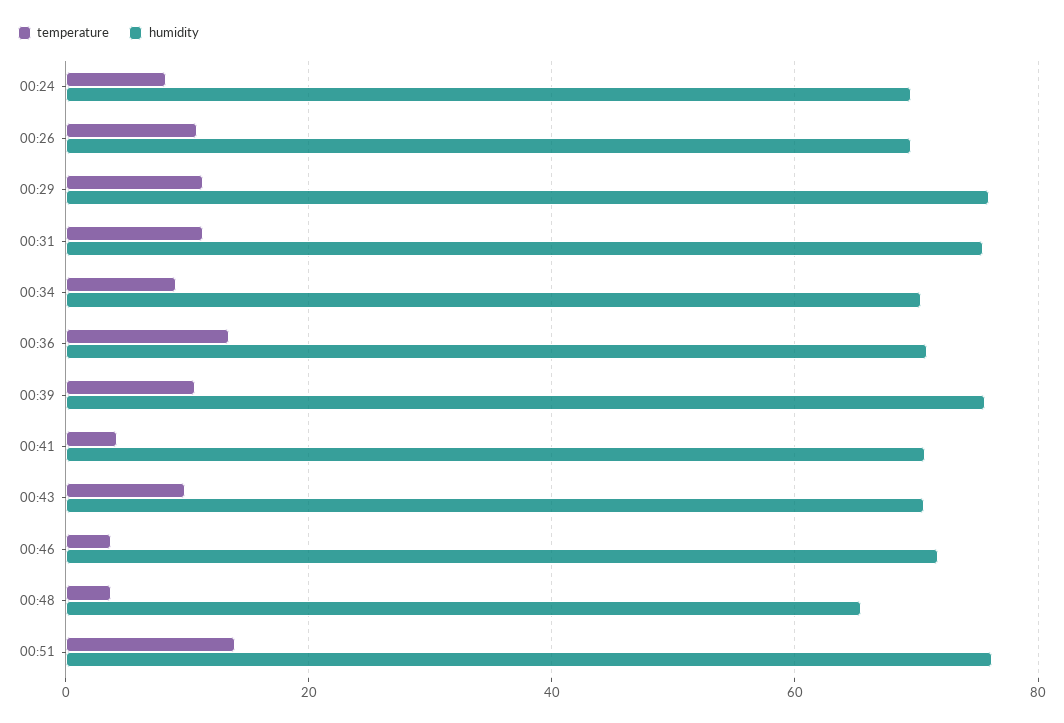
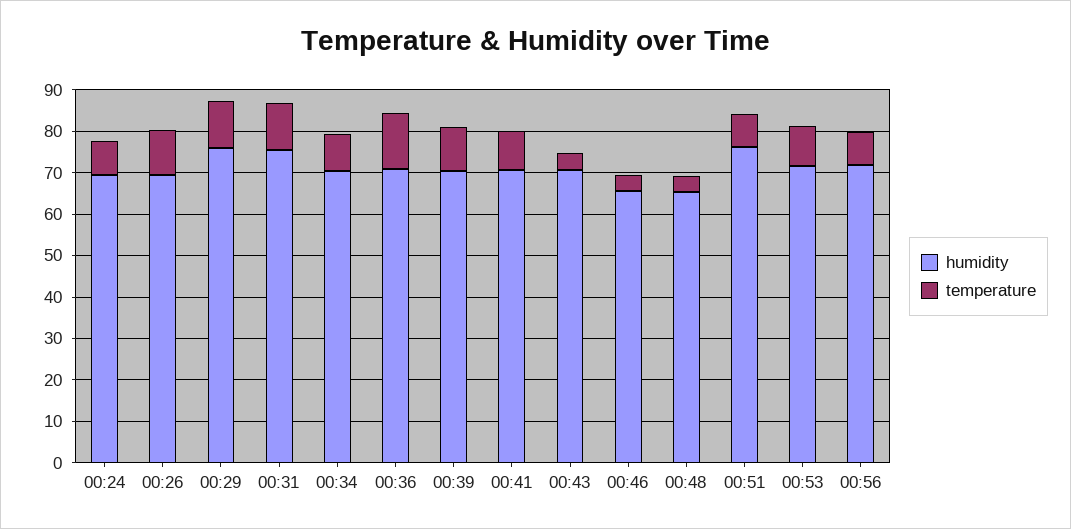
humidity, 00:39: 76 -> 70
temperature, 00:41: 4 -> 10
temperature, 00:43: 10 -> 4
humidity, 00:46: 72 -> 66
temperature, 00:51: 14 -> 8
humidity, 00:53: none -> 72
temperature, 00:53: none -> 10
humidity, 00:56: none -> 72
temperature, 00:56: none -> 8

